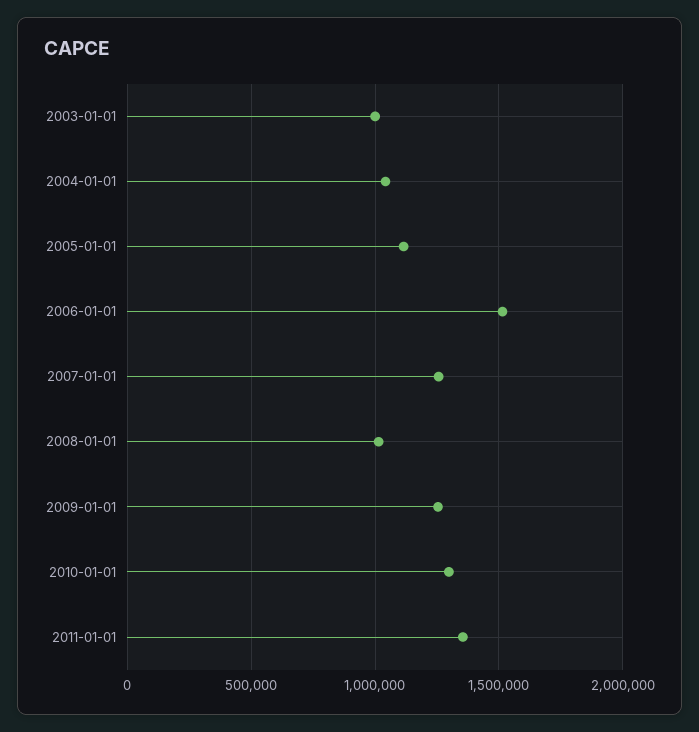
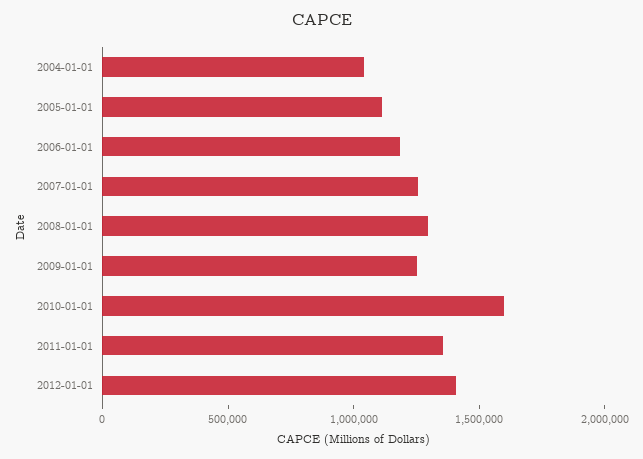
2003-01-01: 1000000 -> none
2006-01-01: 1500000 -> 1200000
2008-01-01: 1000000 -> 1300000
2010-01-01: 1300000 -> 1600000
2012-01-01: none -> 1400000

